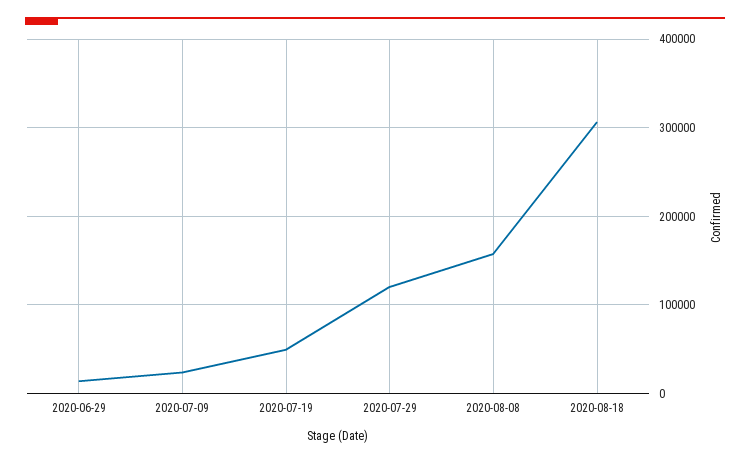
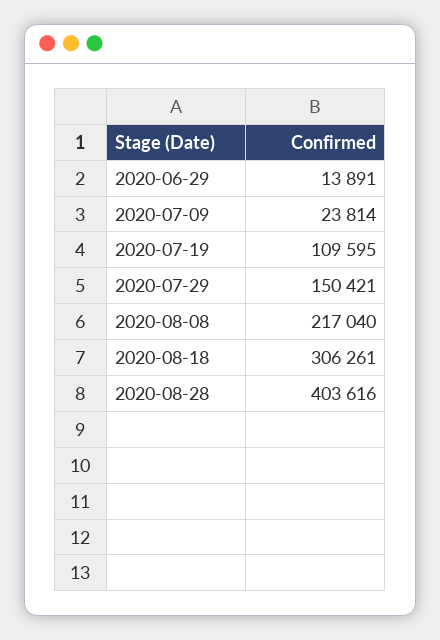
2020-07-19: 50000 -> 109595
2020-07-29: 120000 -> 150421
2020-08-08: 160000 -> 217040
2020-08-28: none -> 403616

